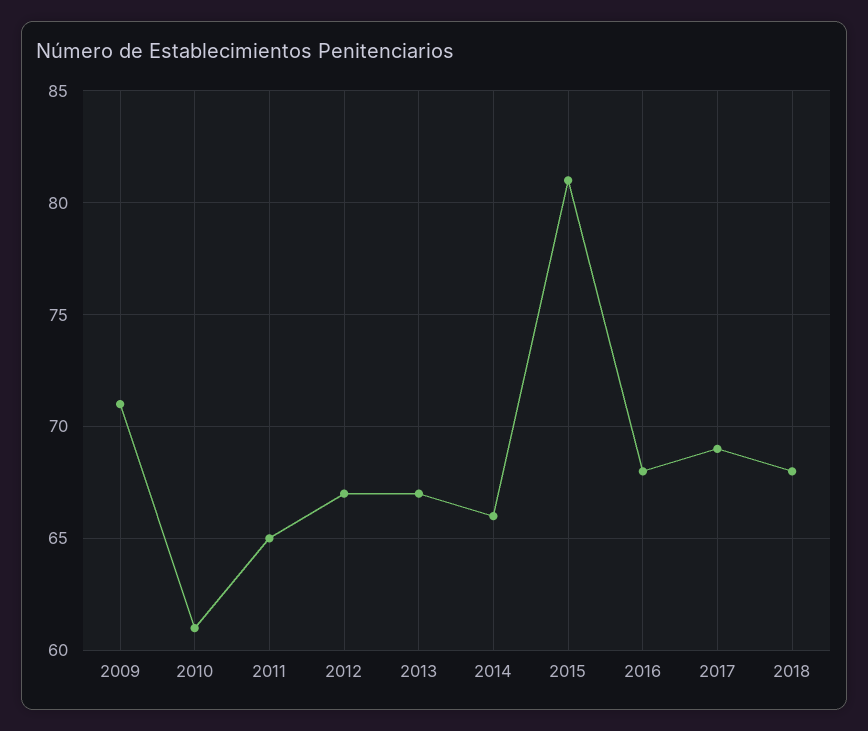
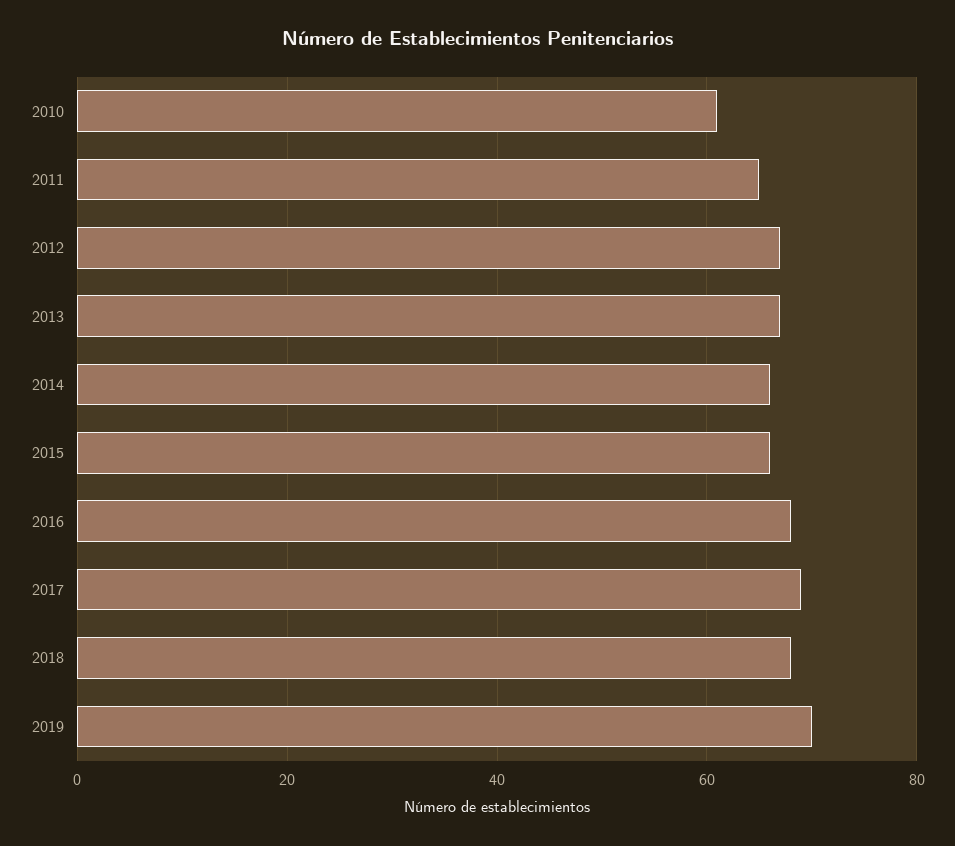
2009: 71 -> none
2015: 81 -> 65
2019: none -> 70

